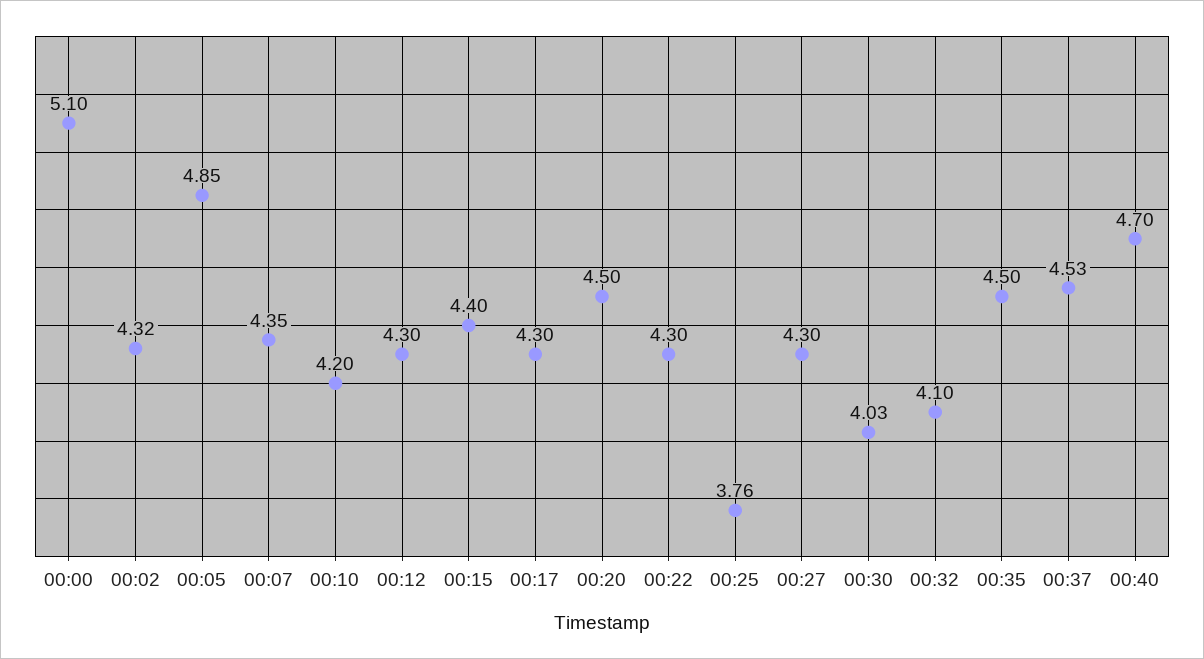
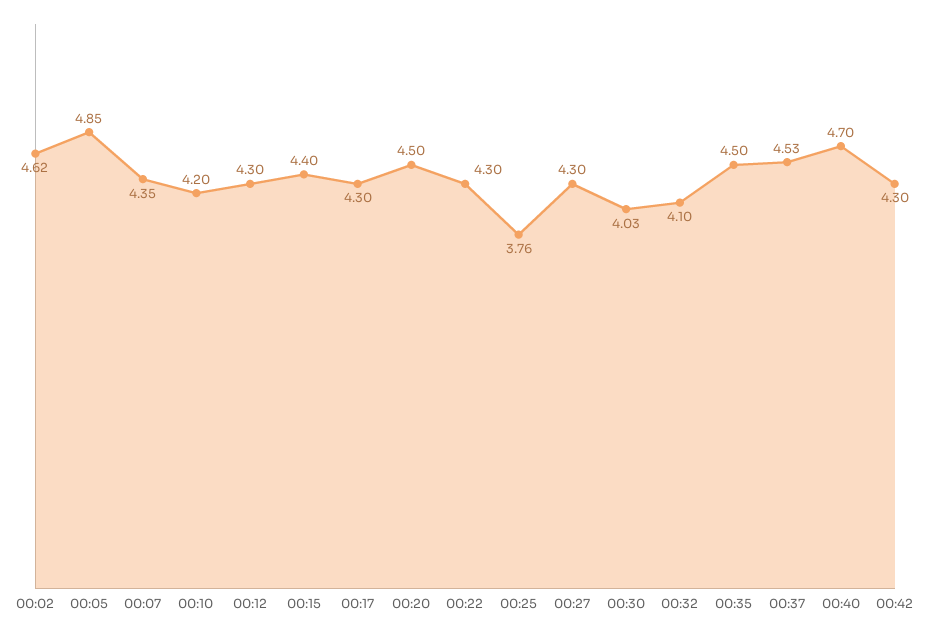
00:00: 5.1 -> none
00:02: 4.32 -> 4.62
00:42: none -> 4.3

